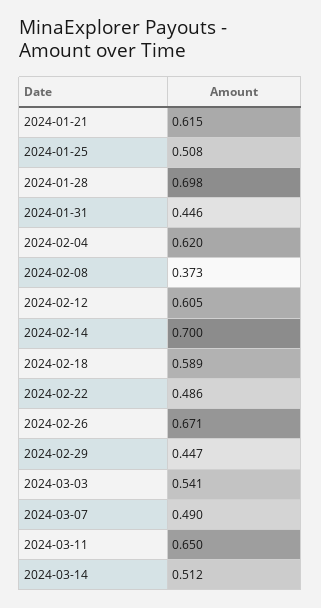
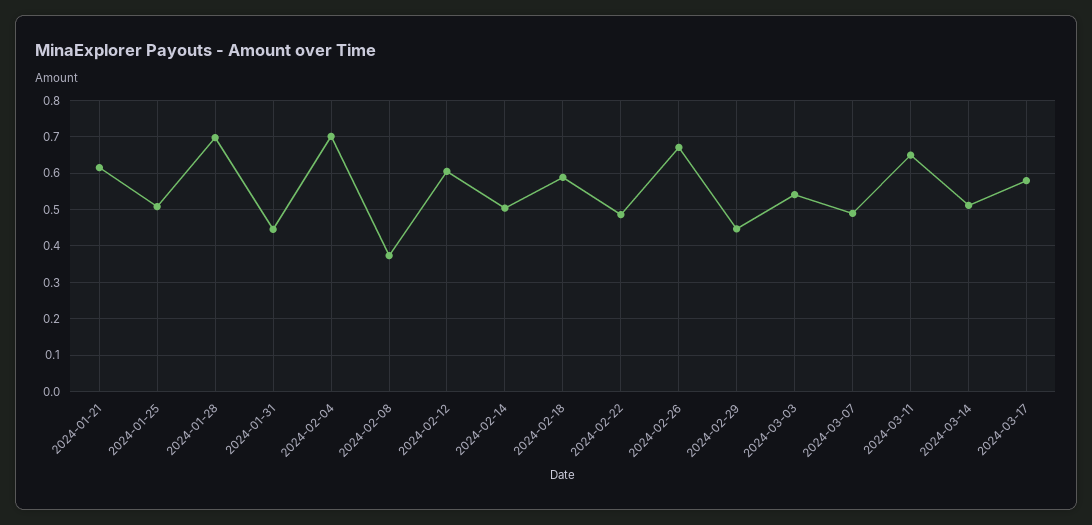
2024-02-04: 0.62 -> 0.7
2024-02-14: 0.7 -> 0.5
2024-03-17: none -> 0.58

